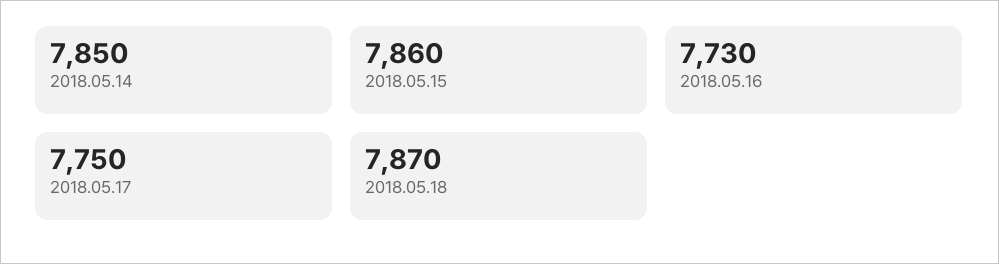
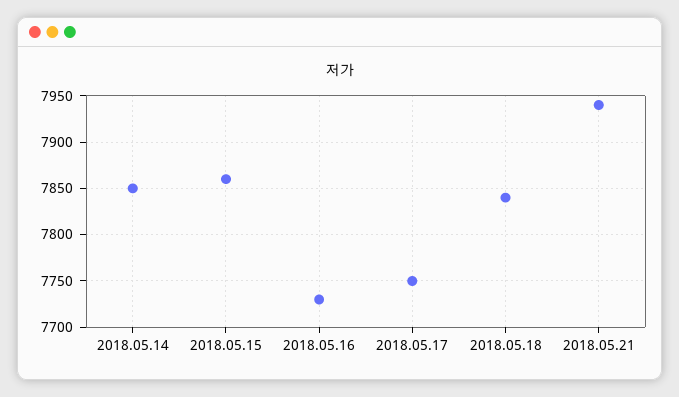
2018.05.18: 7870 -> 7840
2018.05.21: none -> 7940

